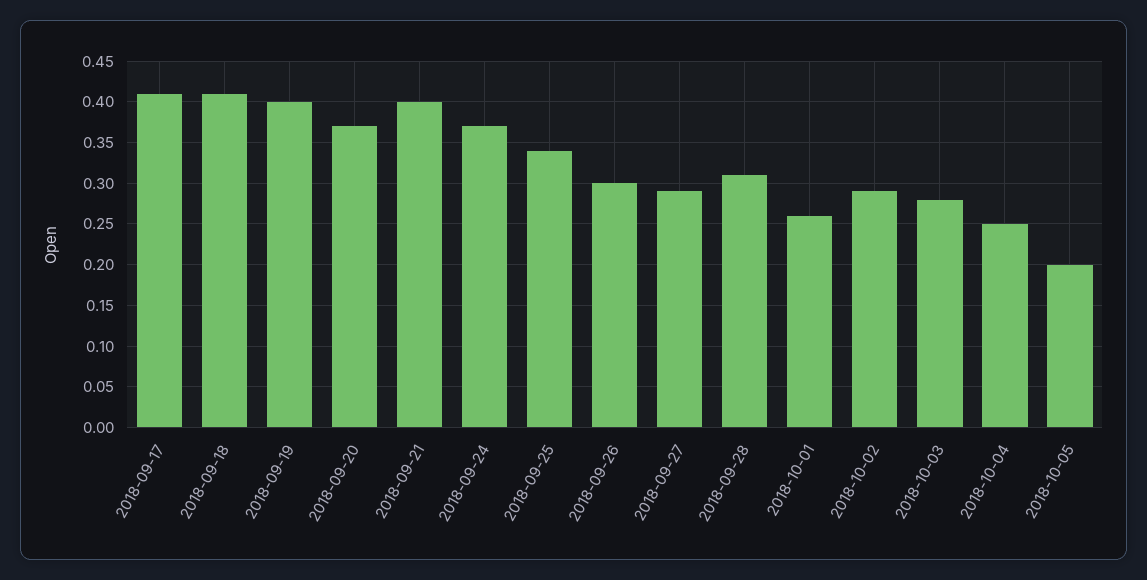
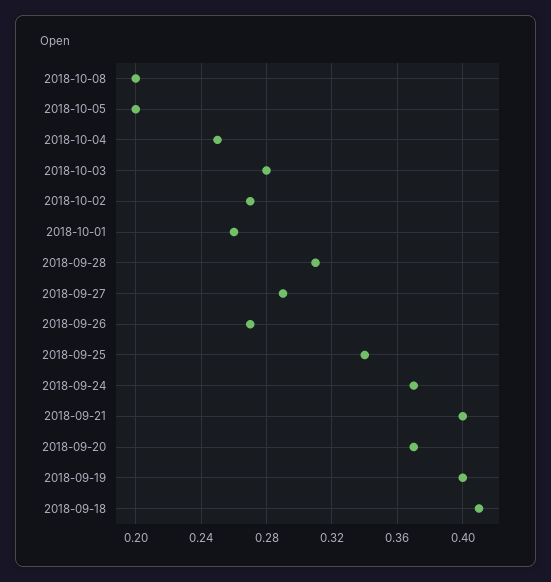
2018-09-17: 0.41 -> none
2018-09-26: 0.3 -> 0.27
2018-10-02: 0.29 -> 0.27
2018-10-08: none -> 0.2

